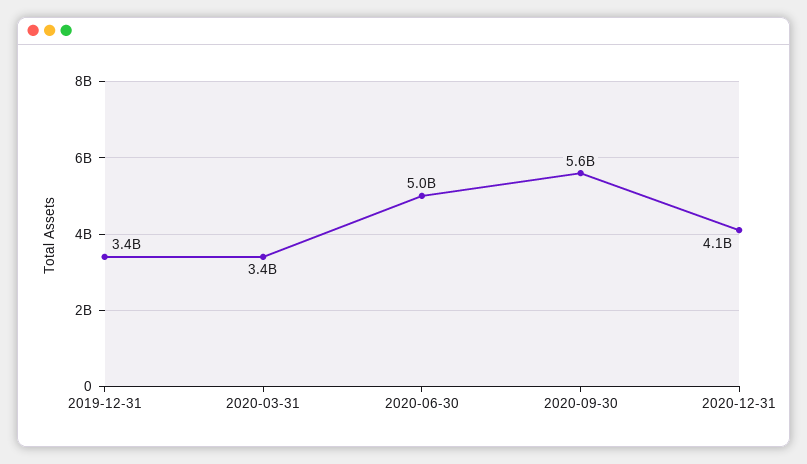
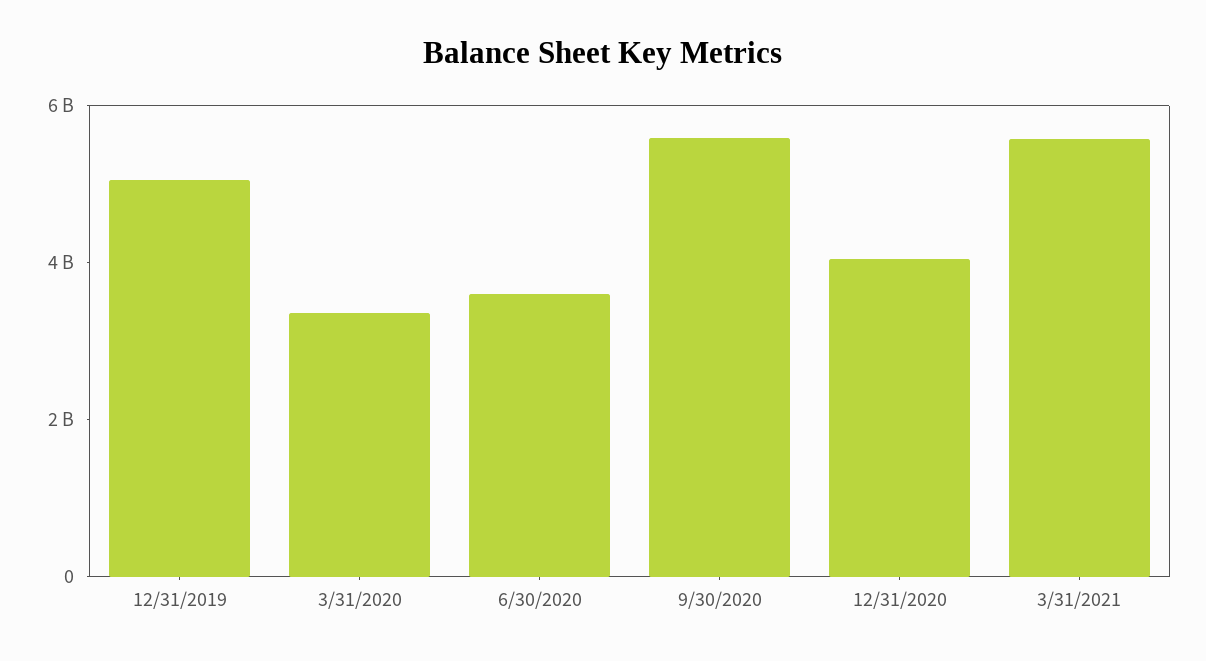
2019-12-31: 3400000000 -> 5000000000
2020-06-30: 5000000000 -> 3500000000
3/31/2021: none -> 5500000000

